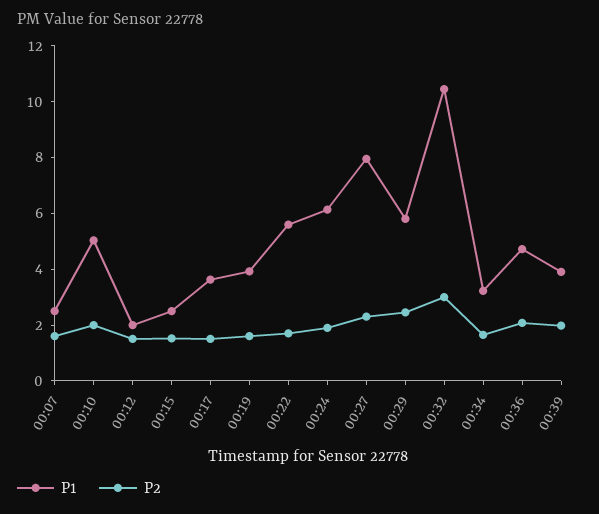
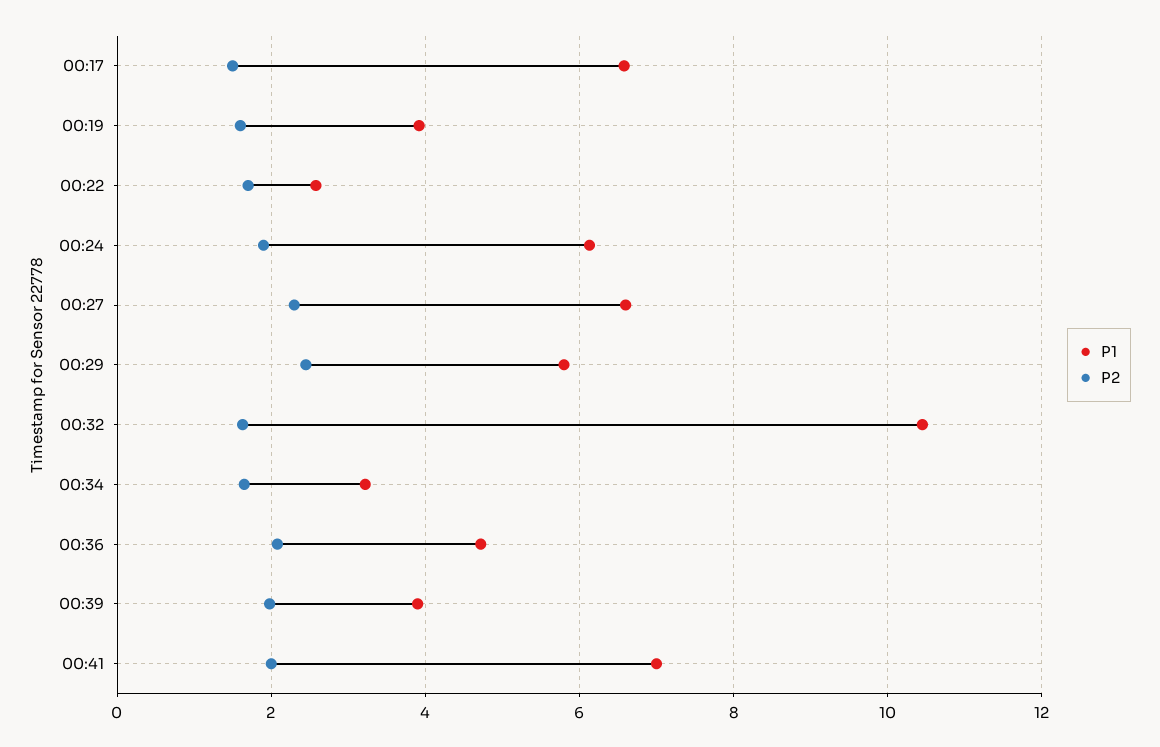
P1, 00:07: 2.5 -> none
P2, 00:07: 1.5 -> none
P1, 00:10: 5 -> none
P2, 00:10: 2 -> none
P1, 00:12: 2 -> none
P2, 00:12: 1.5 -> none
P1, 00:15: 2.5 -> none
P2, 00:15: 1.5 -> none
P1, 00:17: 3.5 -> 6.6
P1, 00:22: 5.5 -> 2.6
P1, 00:27: 8 -> 6.6
P2, 00:32: 3 -> 1.6
P1, 00:41: none -> 7
P2, 00:41: none -> 2

